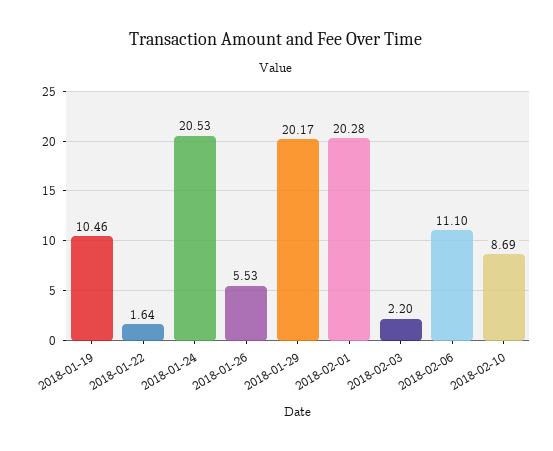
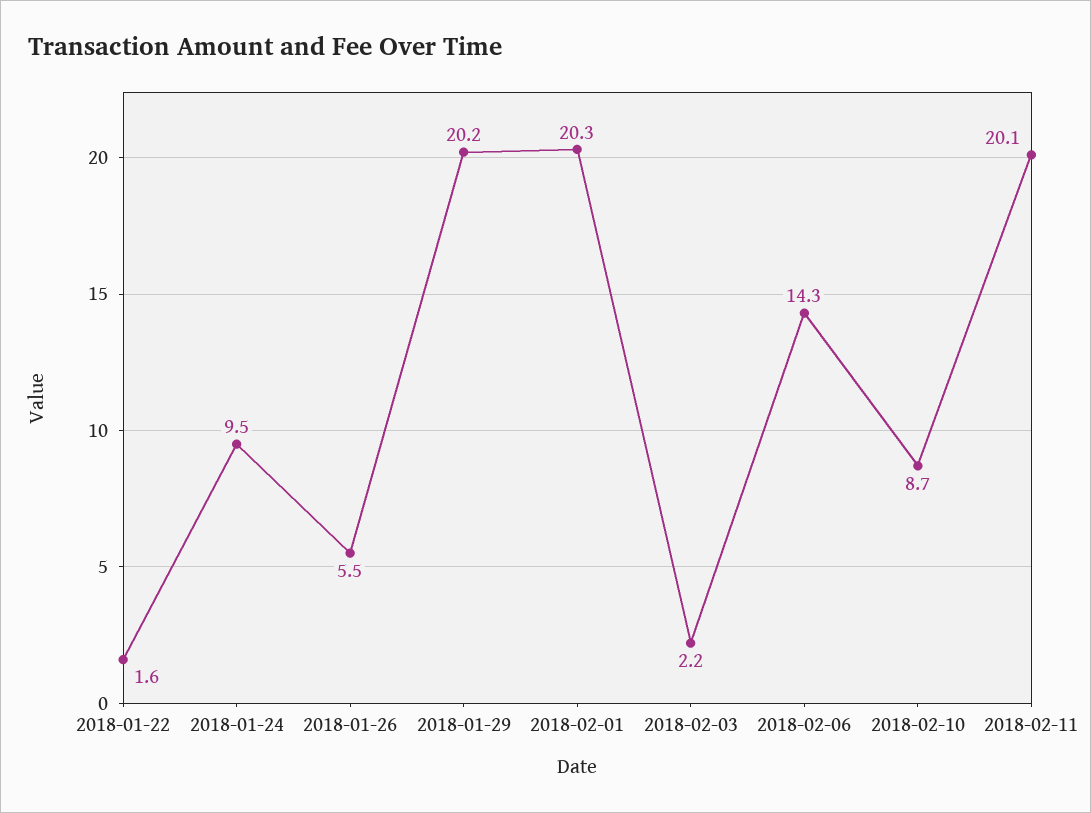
2018-01-19: 10.46 -> none
2018-01-24: 20.53 -> 9.5
2018-02-06: 11.1 -> 14.3
2018-02-11: none -> 20.1

